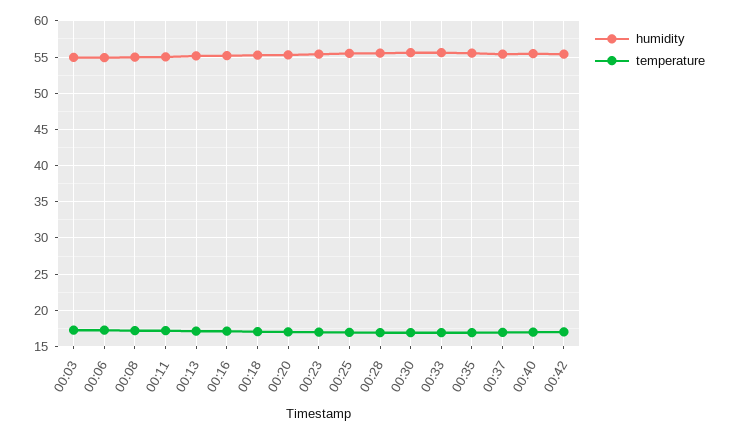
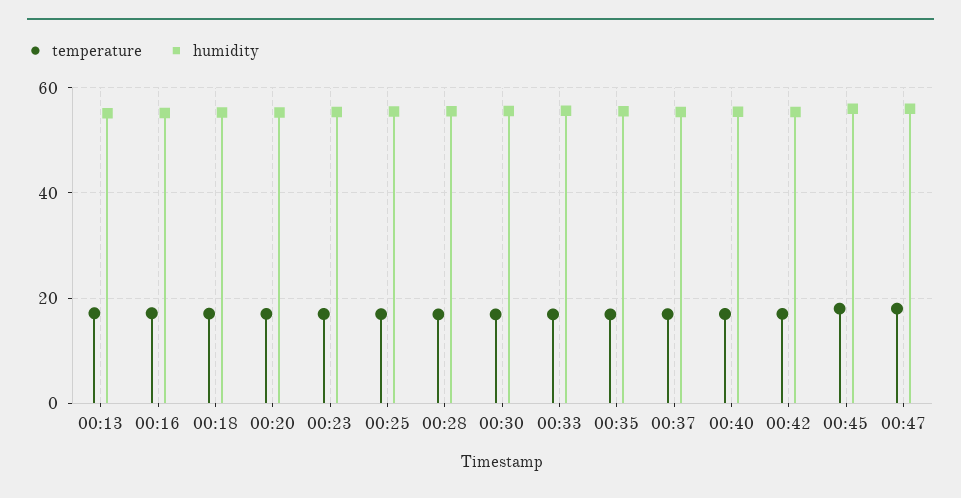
humidity, 00:03: 55 -> none
temperature, 00:03: 17 -> none
humidity, 00:06: 55 -> none
temperature, 00:06: 17 -> none
humidity, 00:08: 55 -> none
temperature, 00:08: 17 -> none
humidity, 00:11: 55 -> none
temperature, 00:11: 17 -> none
temperature, 00:45: none -> 18
humidity, 00:45: none -> 56
temperature, 00:47: none -> 18
humidity, 00:47: none -> 56

